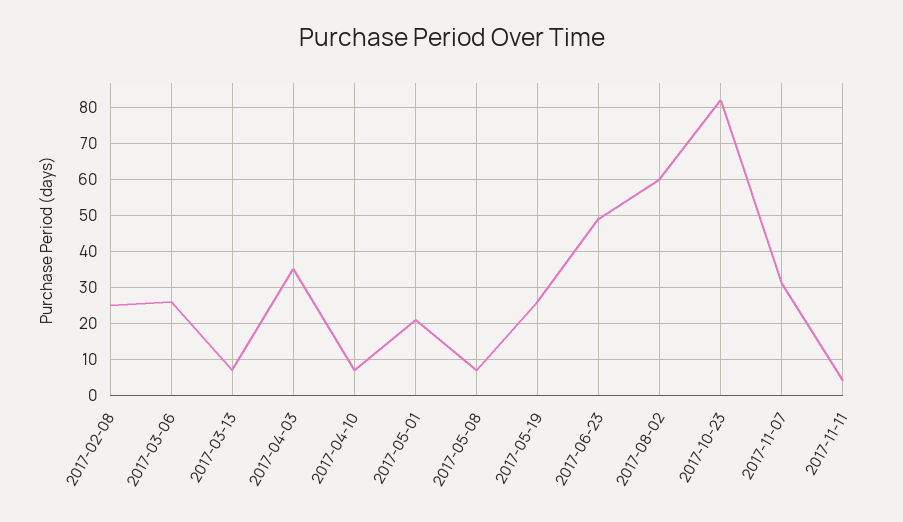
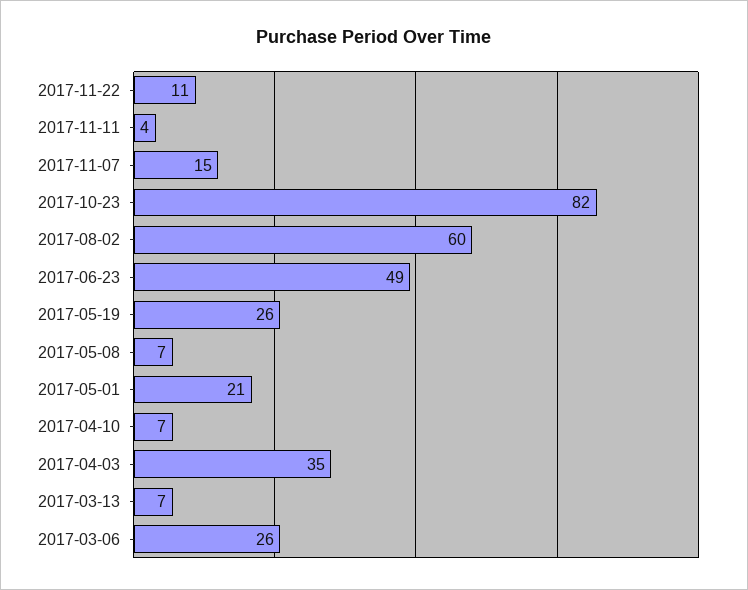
2017-02-08: 25 -> none
2017-11-07: 30 -> 15
2017-11-22: none -> 11

